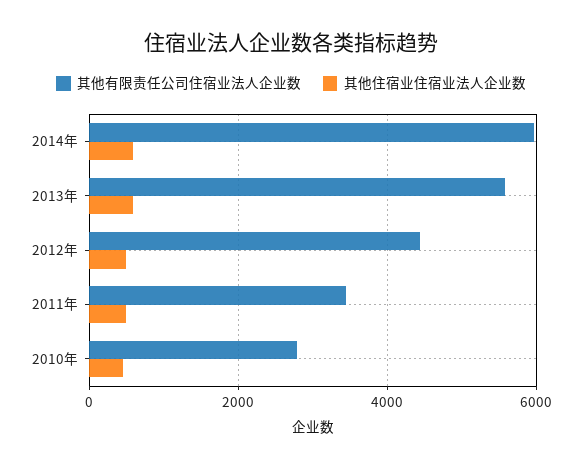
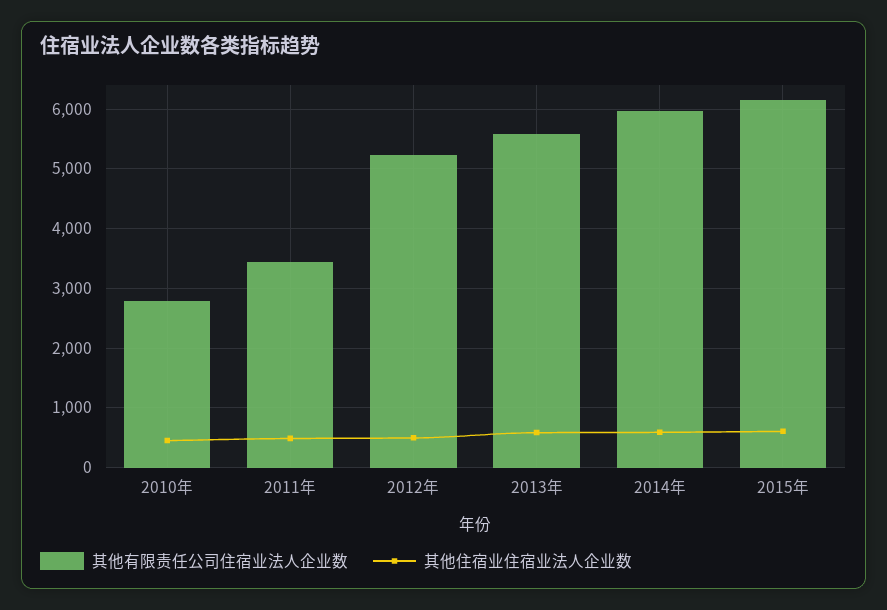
其他有限责任公司住宿业法人企业数, 2012年: 4400 -> 5200
其他有限责任公司住宿业法人企业数, 2015年: none -> 6200
其他住宿业住宿业法人企业数, 2015年: none -> 600

